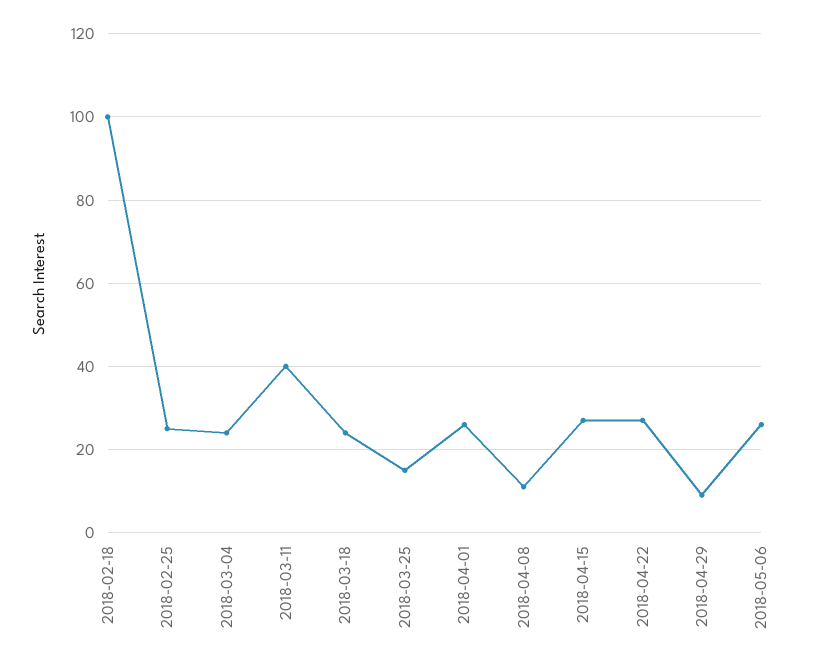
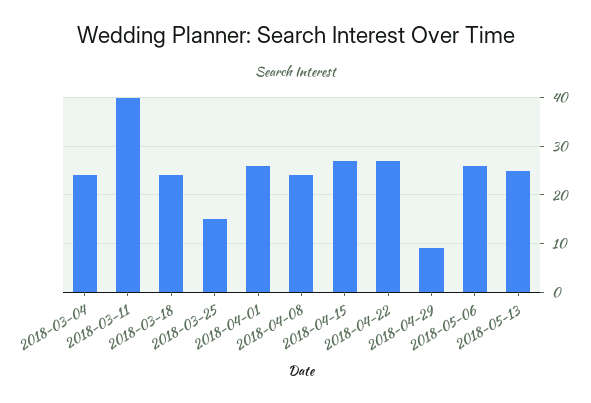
2018-02-18: 100 -> none
2018-02-25: 25 -> none
2018-04-08: 10 -> 25
2018-05-13: none -> 25

